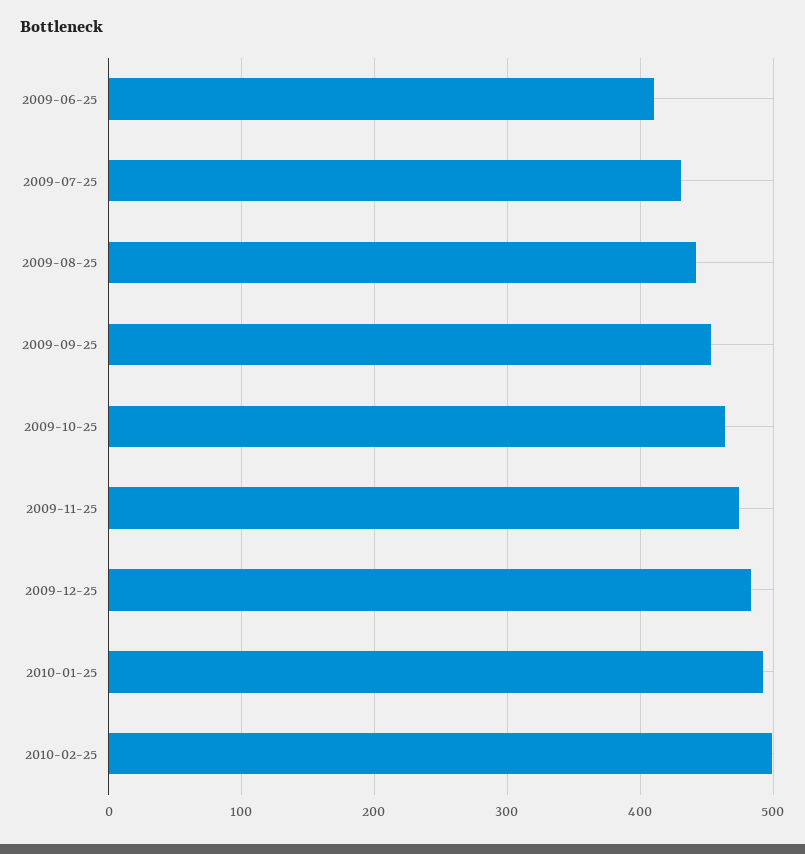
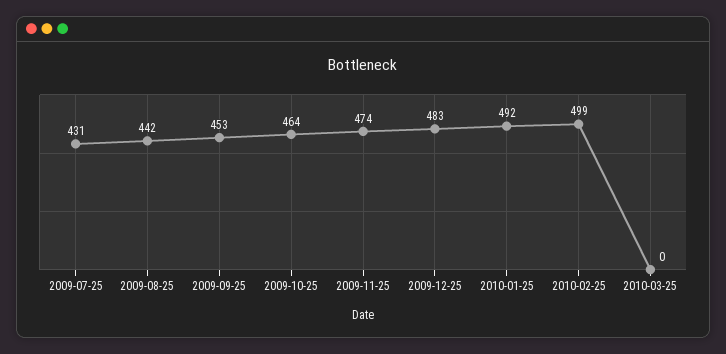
2009-06-25: 410 -> none
2010-03-25: none -> 0

